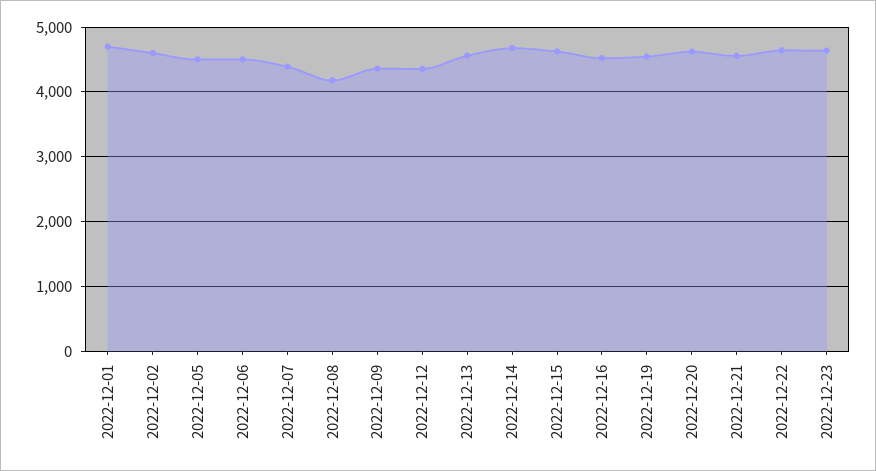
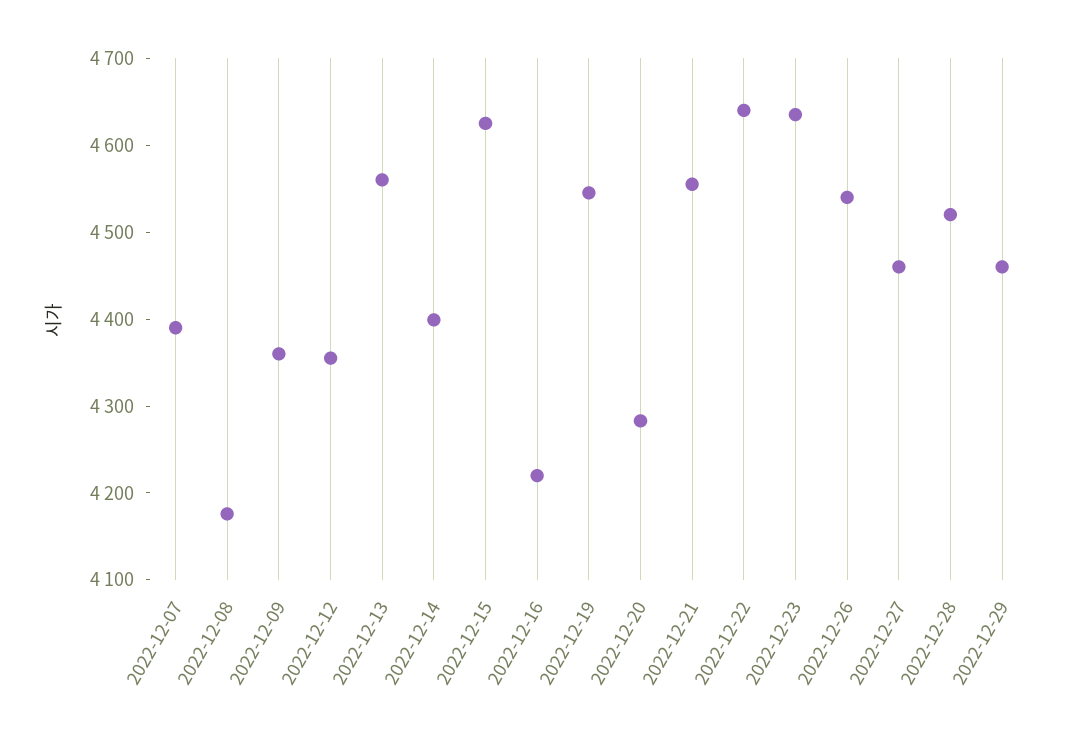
2022-12-01: 4700 -> none
2022-12-02: 4600 -> none
2022-12-05: 4500 -> none
2022-12-06: 4500 -> none
2022-12-14: 4700 -> 4400
2022-12-16: 4500 -> 4220
2022-12-20: 4600 -> 4280
2022-12-26: none -> 4540
2022-12-27: none -> 4460
2022-12-28: none -> 4520
2022-12-29: none -> 4460

